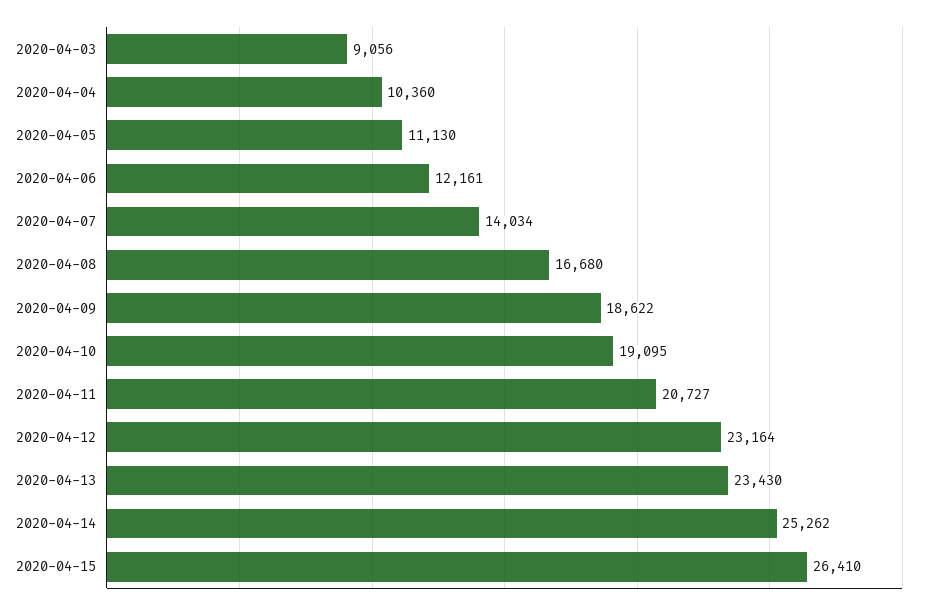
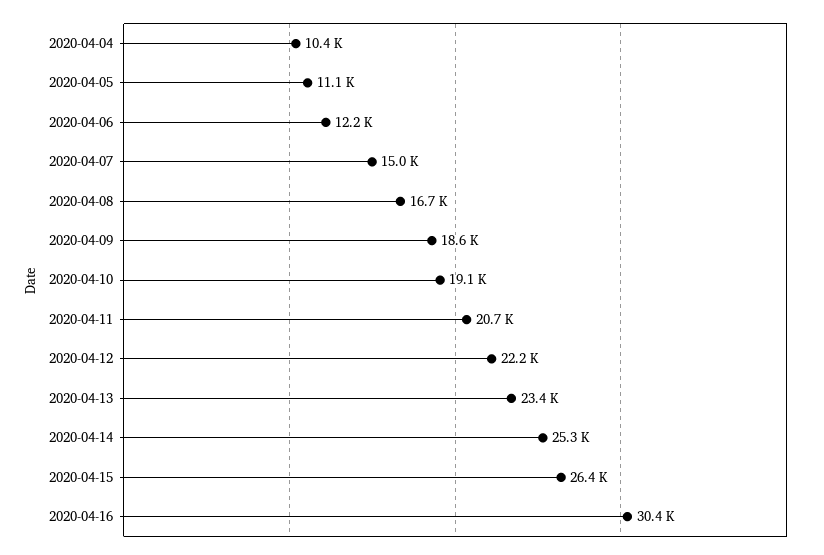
2020-04-03: 9056 -> none
2020-04-07: 14034 -> 15000
2020-04-12: 23164 -> 22200
2020-04-16: none -> 30400

